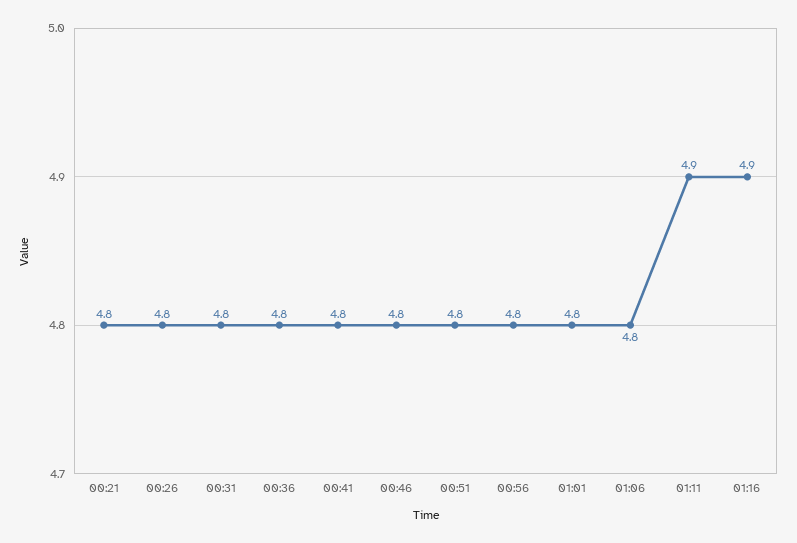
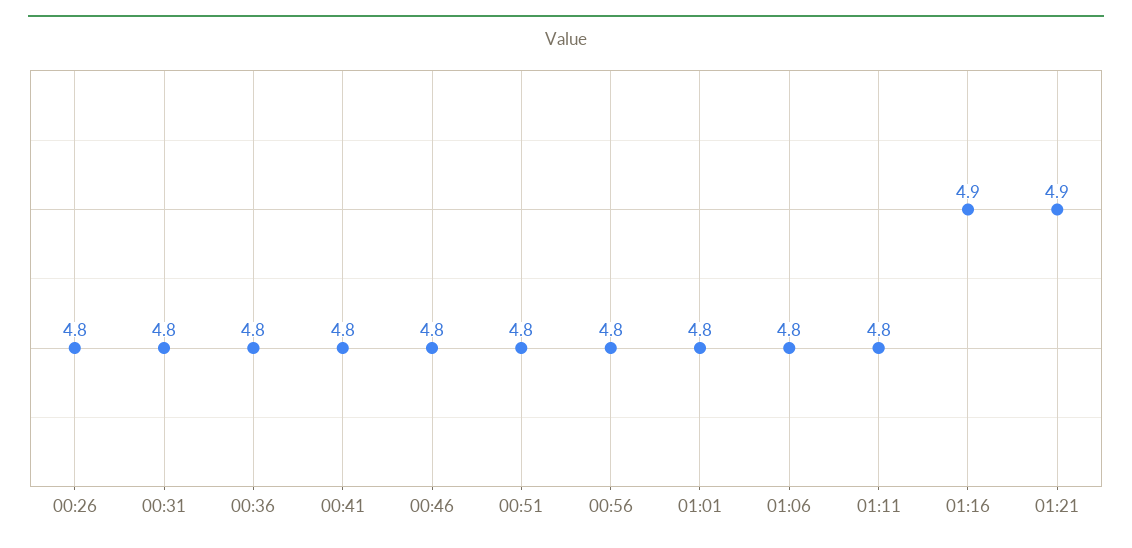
00:21: 4.8 -> none
01:11: 4.9 -> 4.8
01:21: none -> 4.9

